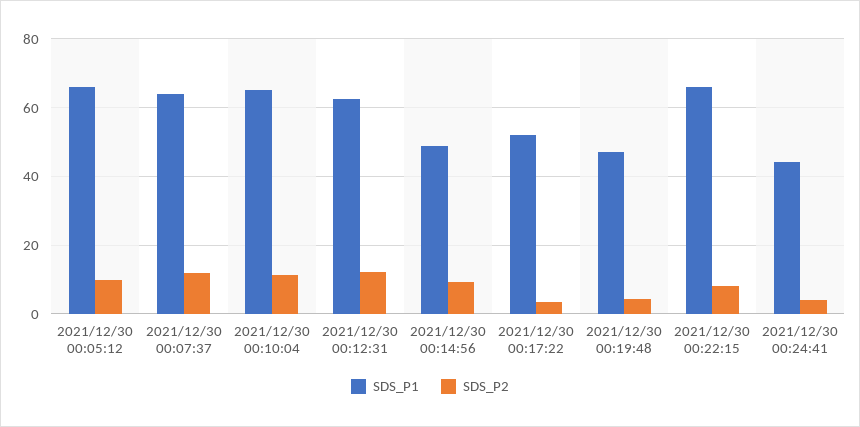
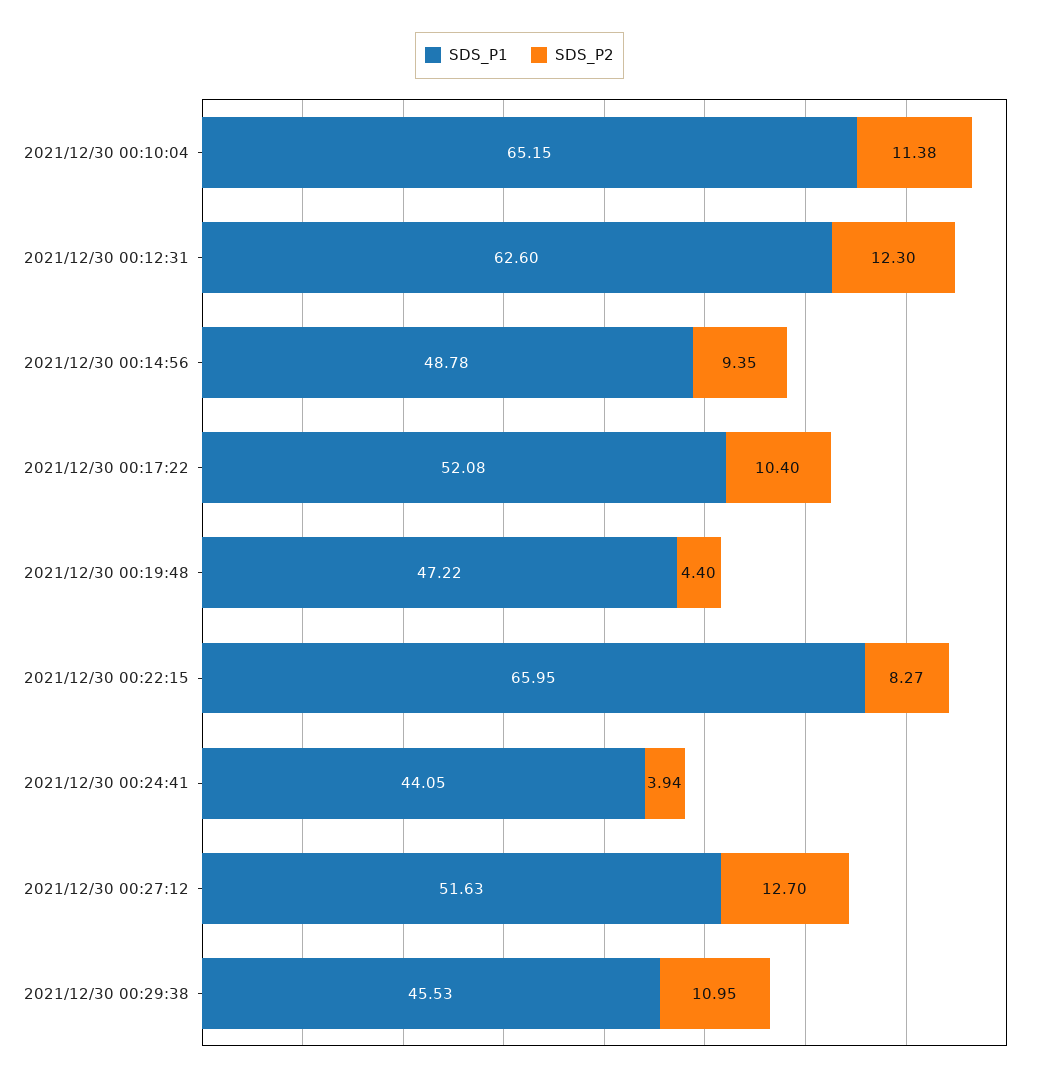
SDS_P1, 2021/12/30 00:05:12: 66 -> none
SDS_P2, 2021/12/30 00:05:12: 10 -> none
SDS_P1, 2021/12/30 00:07:37: 64 -> none
SDS_P2, 2021/12/30 00:07:37: 12 -> none
SDS_P2, 2021/12/30 00:17:22: 4 -> 10.4
SDS_P1, 2021/12/30 00:27:12: none -> 51.63
SDS_P2, 2021/12/30 00:27:12: none -> 12.7
SDS_P1, 2021/12/30 00:29:38: none -> 45.53
SDS_P2, 2021/12/30 00:29:38: none -> 10.95

